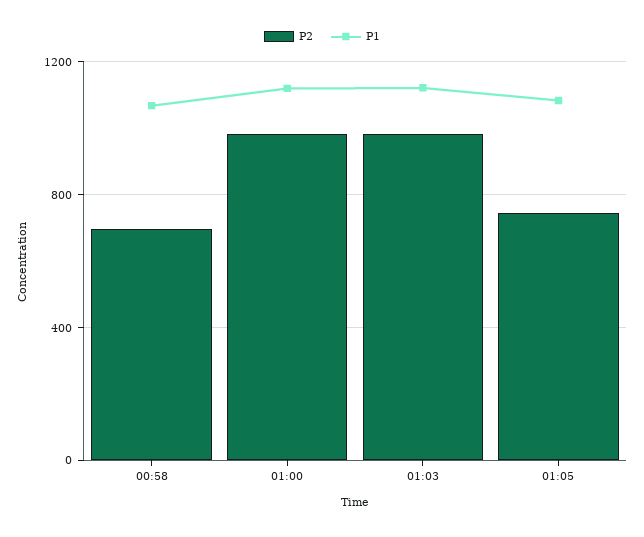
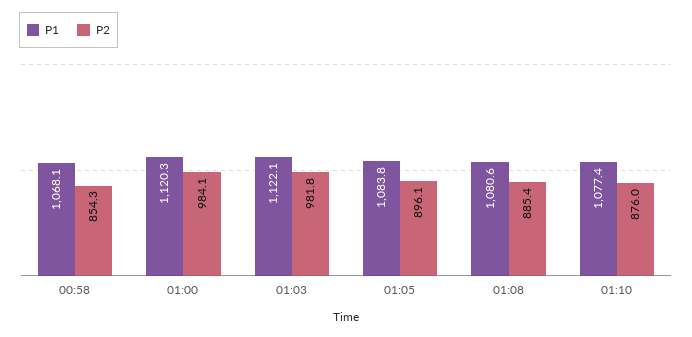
P2, 00:58: 700 -> 854.3
P2, 01:05: 750 -> 896.1
P1, 01:08: none -> 1080.6
P2, 01:08: none -> 885.4
P1, 01:10: none -> 1077.4
P2, 01:10: none -> 876

